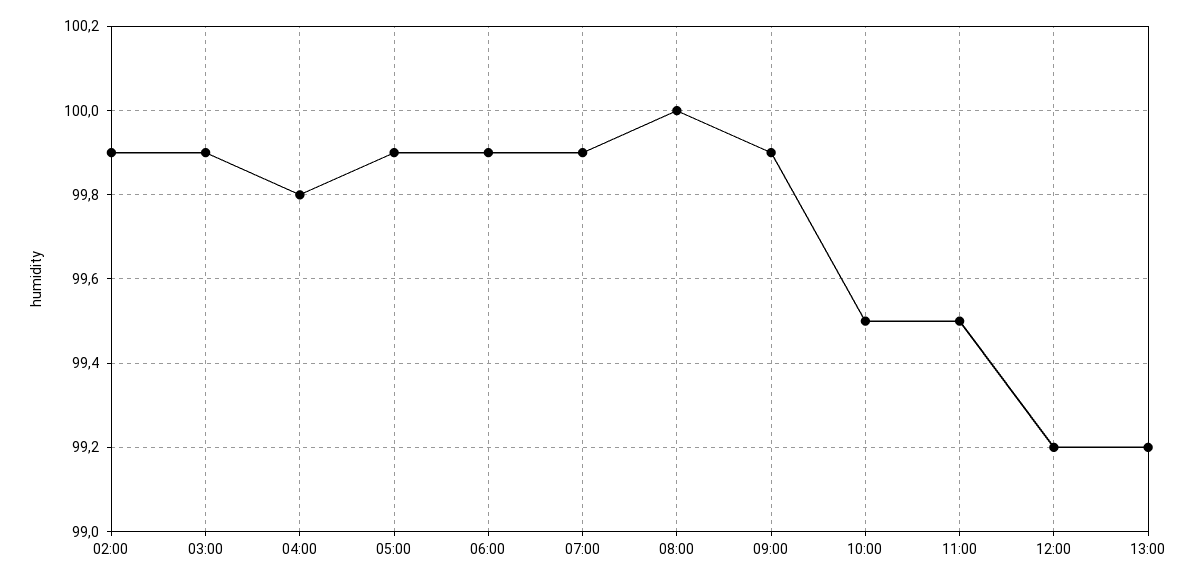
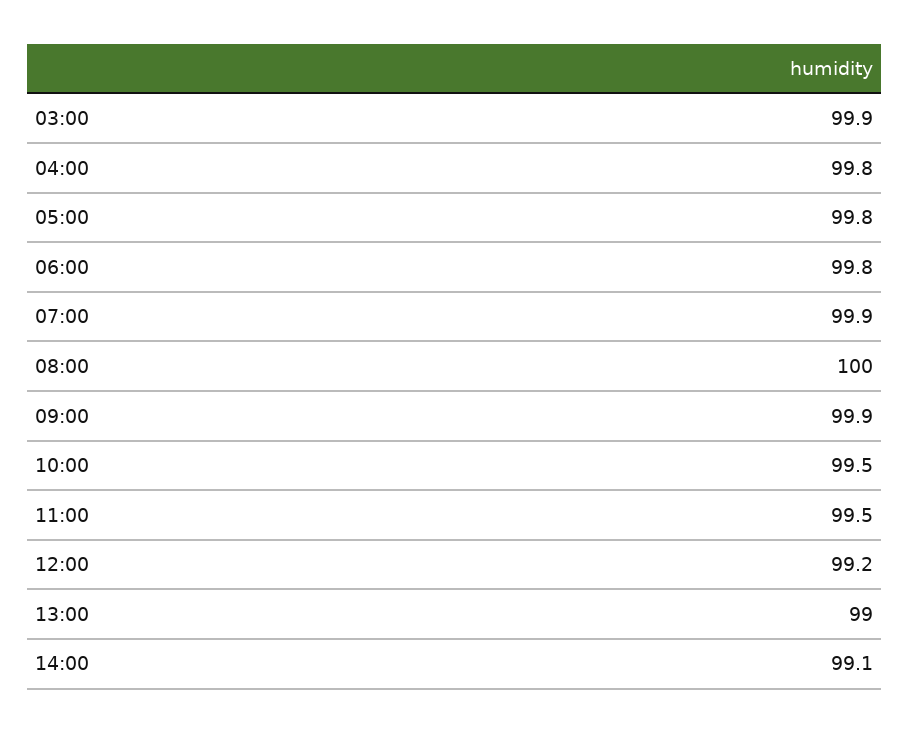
02:00: 99.9 -> none
05:00: 99.9 -> 99.8
06:00: 99.9 -> 99.8
13:00: 99.2 -> 99
14:00: none -> 99.1

